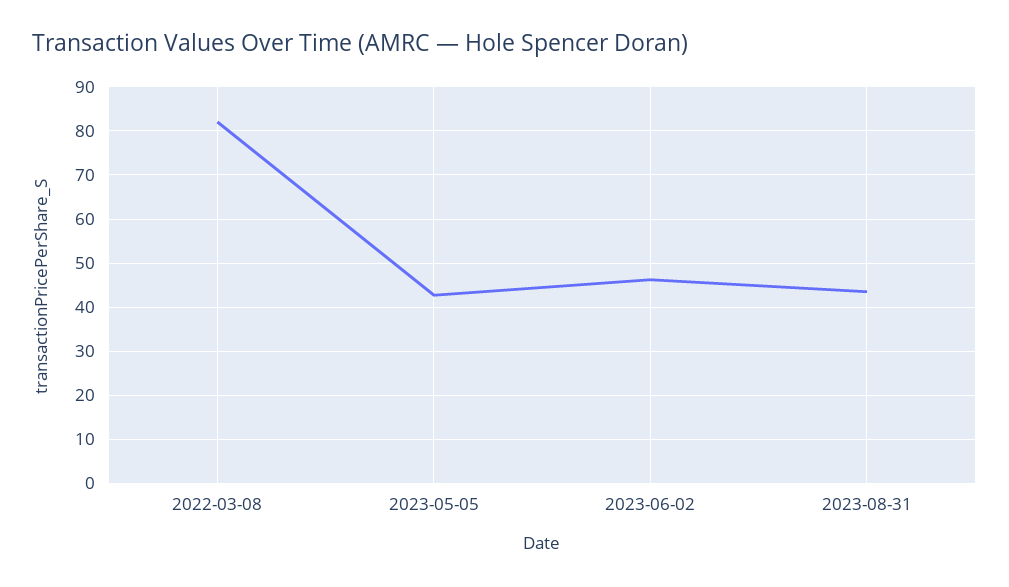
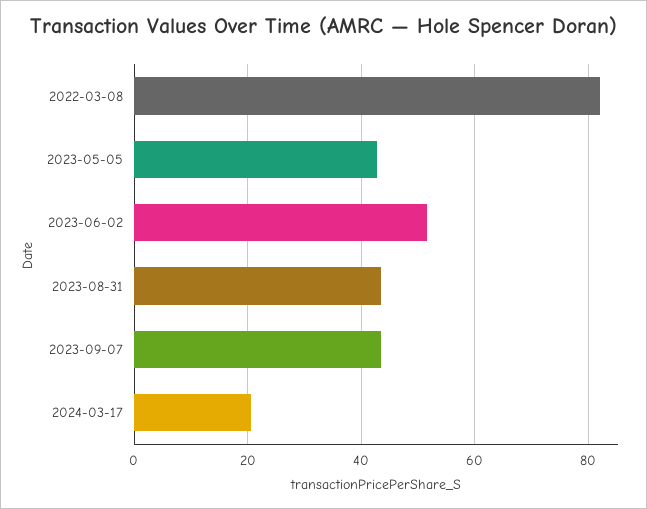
2023-06-02: 46 -> 52
2023-09-07: none -> 44
2024-03-17: none -> 20

